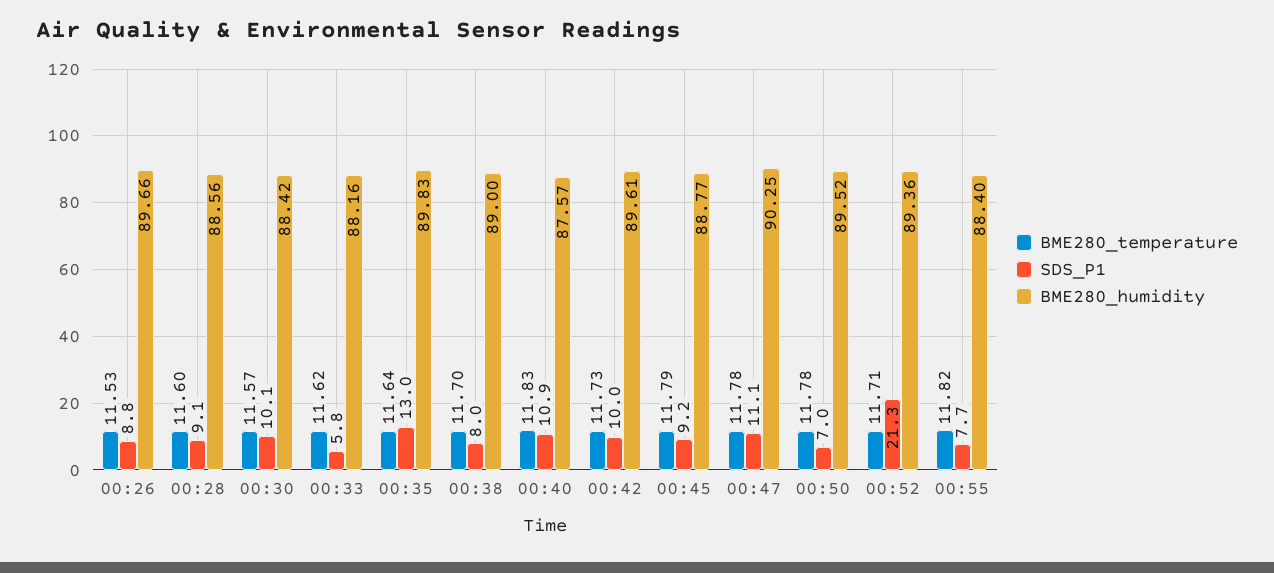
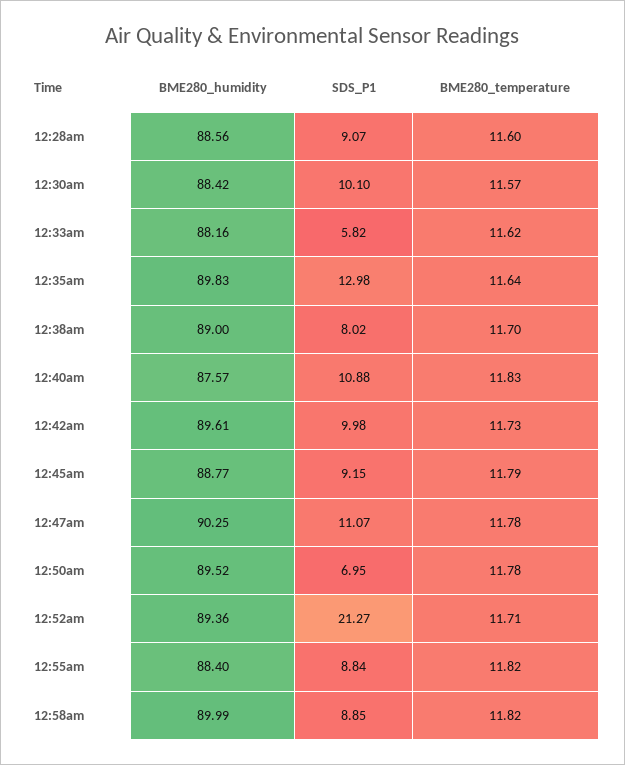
BME280_temperature, 00:26: 11.53 -> none
SDS_P1, 00:26: 8.8 -> none
BME280_humidity, 00:26: 89.66 -> none
SDS_P1, 00:55: 7.7 -> 8.84
BME280_humidity, 12:58am: none -> 89.99
SDS_P1, 12:58am: none -> 8.85
BME280_temperature, 12:58am: none -> 11.82

